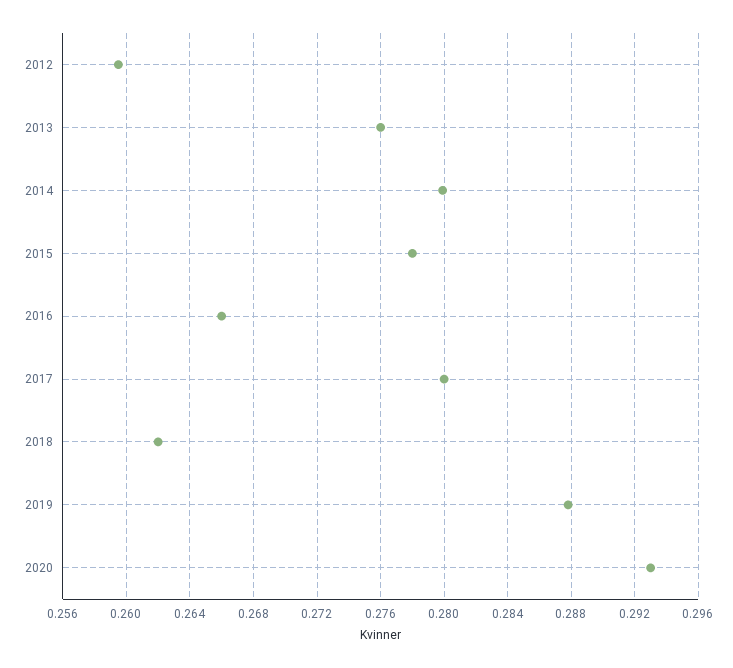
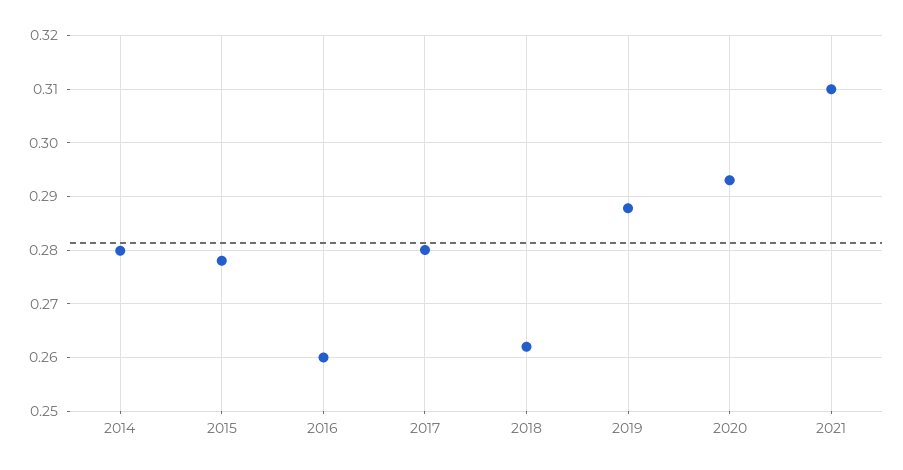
2012: 0.2595 -> none
2013: 0.276 -> none
2016: 0.266 -> 0.26
2021: none -> 0.31

